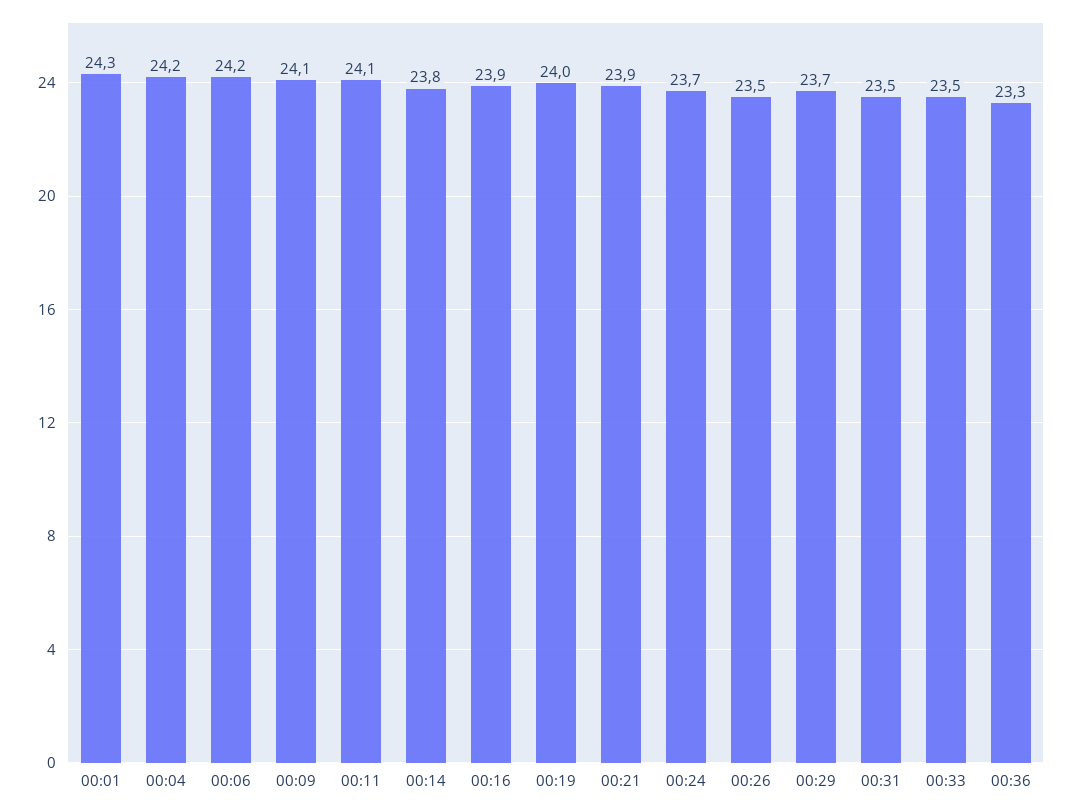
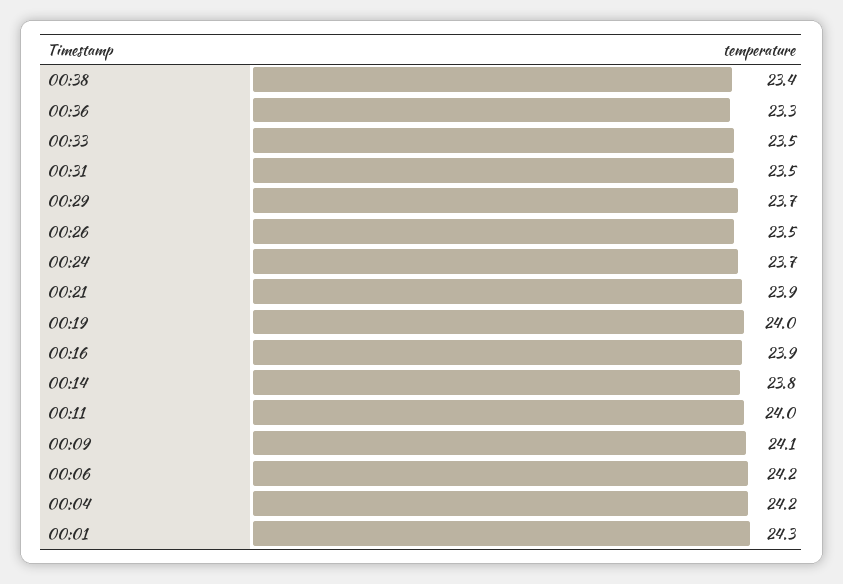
00:11: 24.1 -> 24
00:38: none -> 23.4

